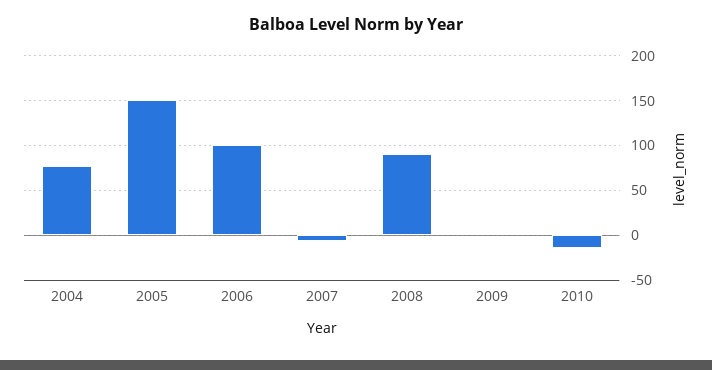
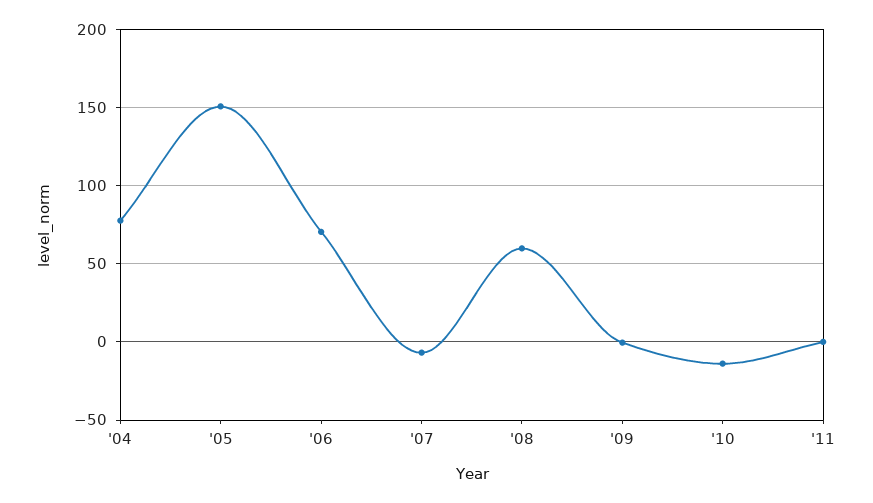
2006: 100 -> 70
2008: 90 -> 60
'11: none -> 0

